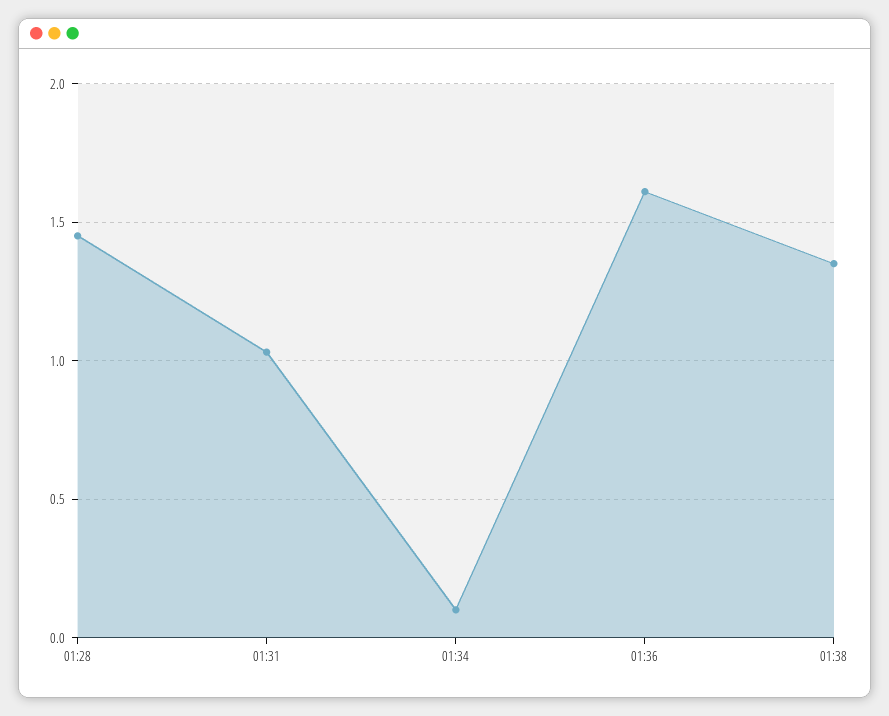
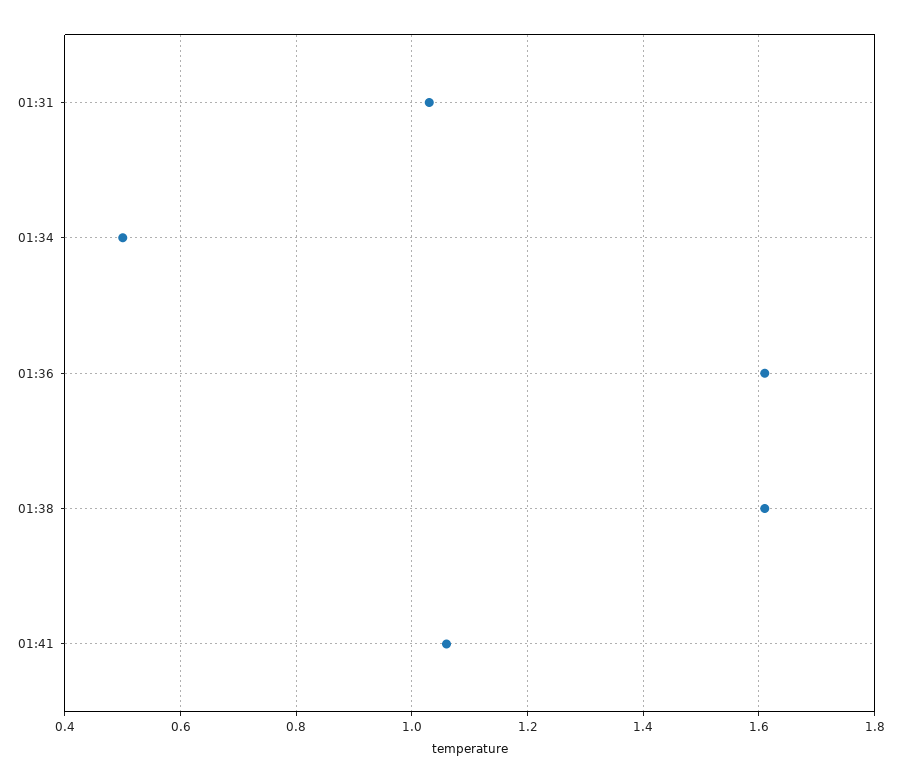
01:28: 1.45 -> none
01:34: 0.1 -> 0.5
01:38: 1.35 -> 1.6
01:41: none -> 1.05

